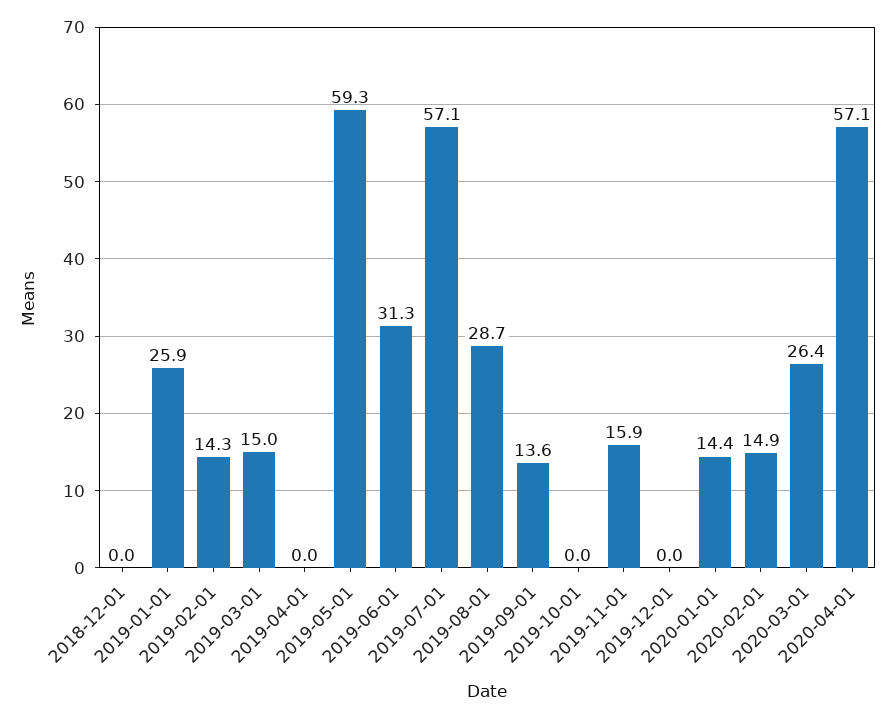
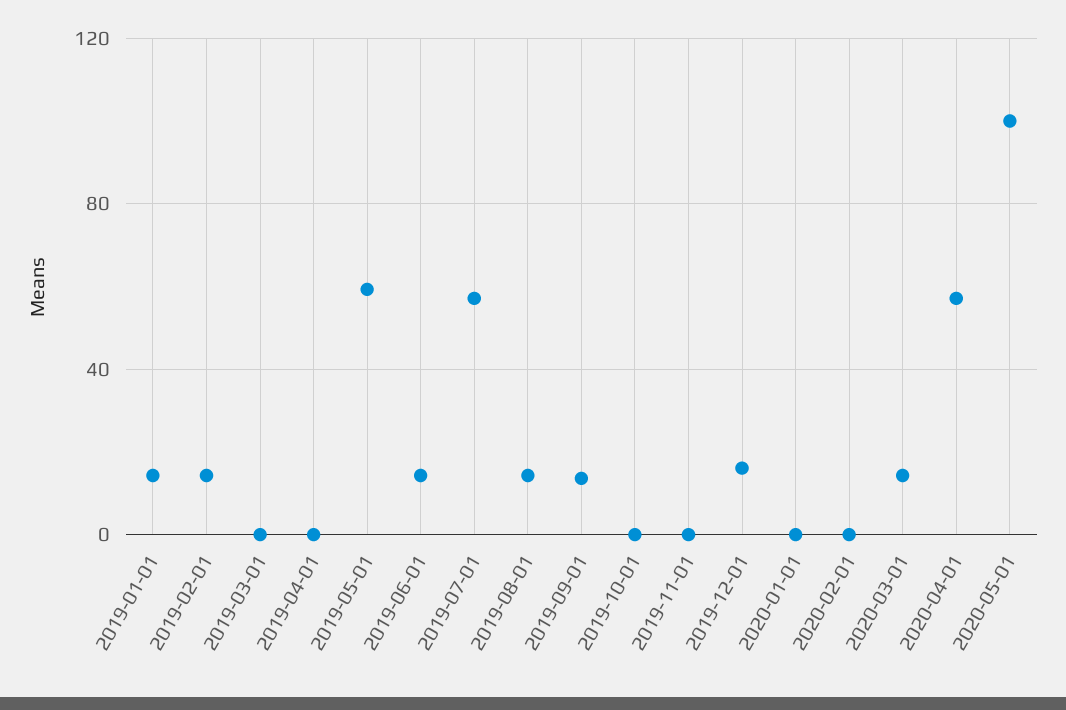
2018-12-01: 0 -> none
2019-01-01: 25.9 -> 15
2019-03-01: 15 -> 0
2019-06-01: 31.3 -> 15
2019-08-01: 28.7 -> 15
2019-11-01: 15.9 -> 0
2019-12-01: 0 -> 15
2020-01-01: 14.4 -> 0
2020-02-01: 14.9 -> 0
2020-03-01: 26.4 -> 15
2020-05-01: none -> 100

